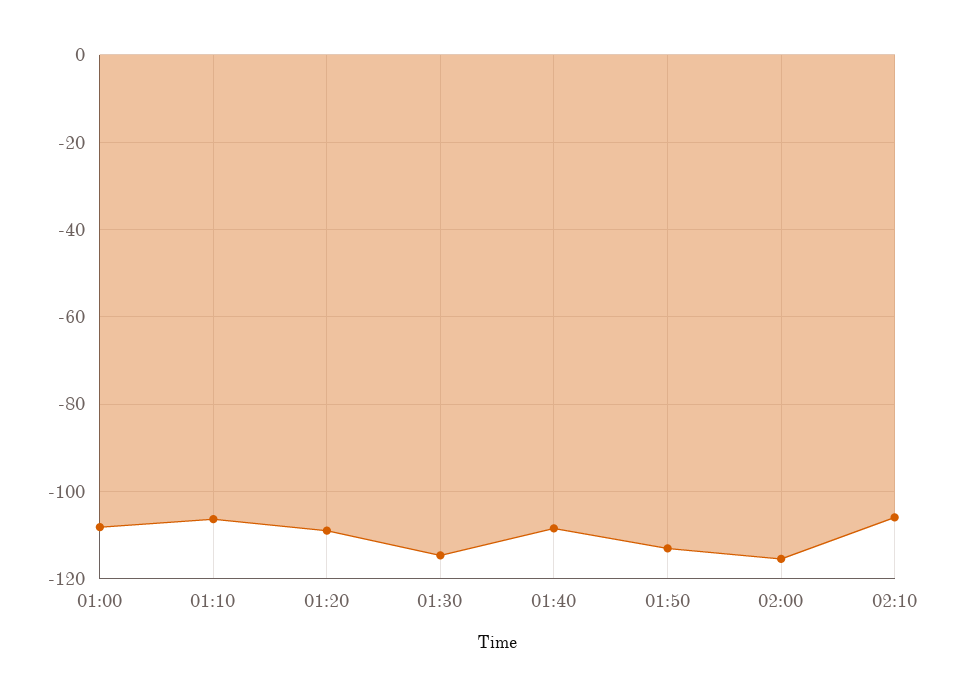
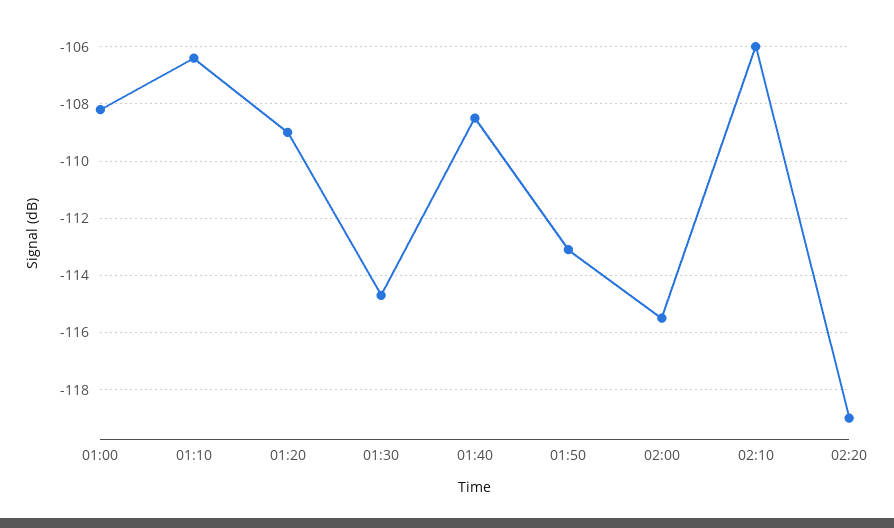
02:20: none -> -119

